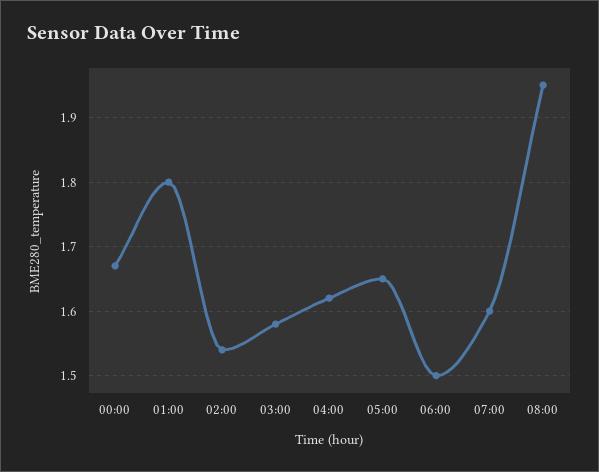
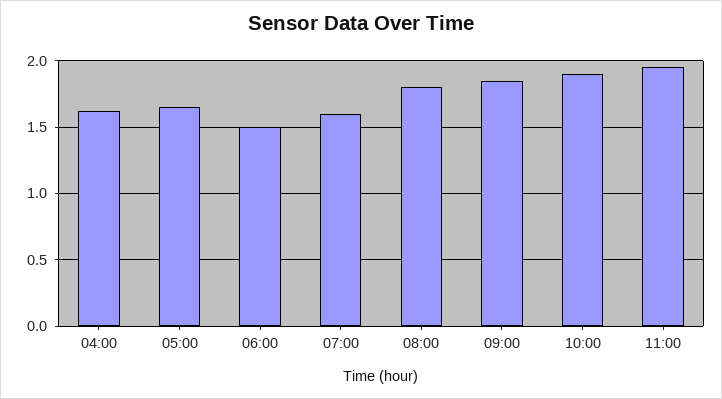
00:00: 1.67 -> none
01:00: 1.8 -> none
02:00: 1.54 -> none
03:00: 1.58 -> none
08:00: 1.95 -> 1.8
09:00: none -> 1.85
10:00: none -> 1.9
11:00: none -> 1.95

